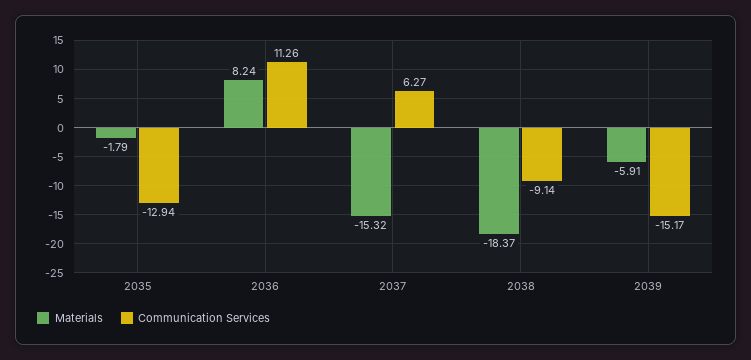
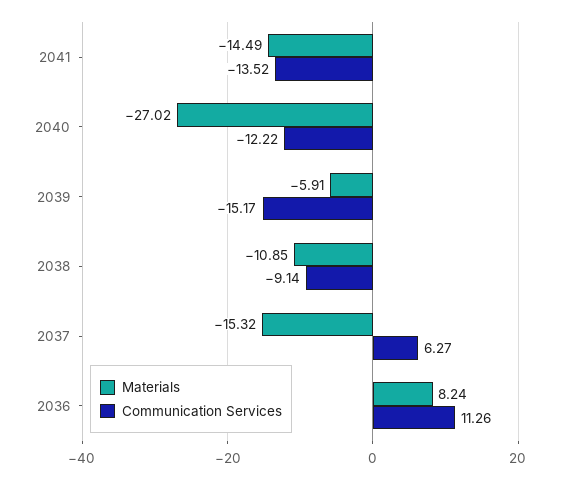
Materials, 2035: -1.79 -> none
Communication Services, 2035: -12.94 -> none
Materials, 2038: -18.37 -> -10.85
Materials, 2041: none -> -14.49
Communication Services, 2041: none -> -13.52
Materials, 2040: none -> -27.02
Communication Services, 2040: none -> -12.22

